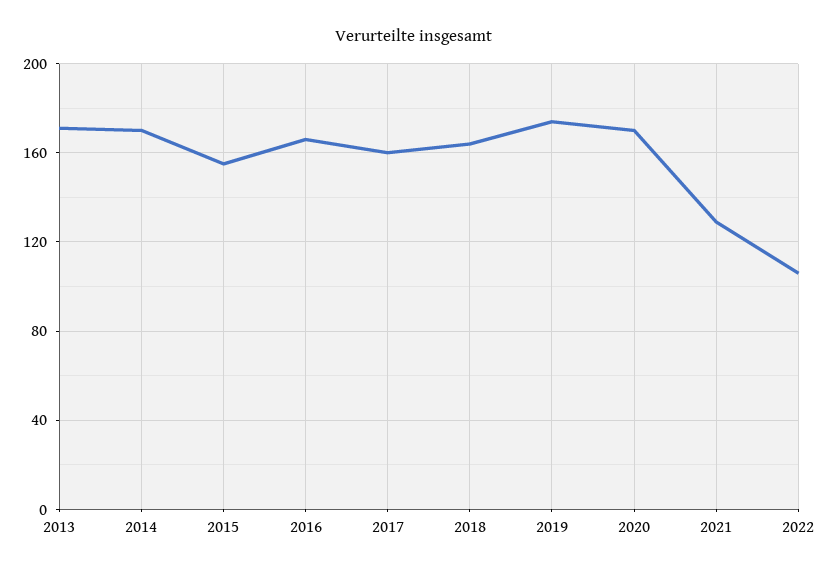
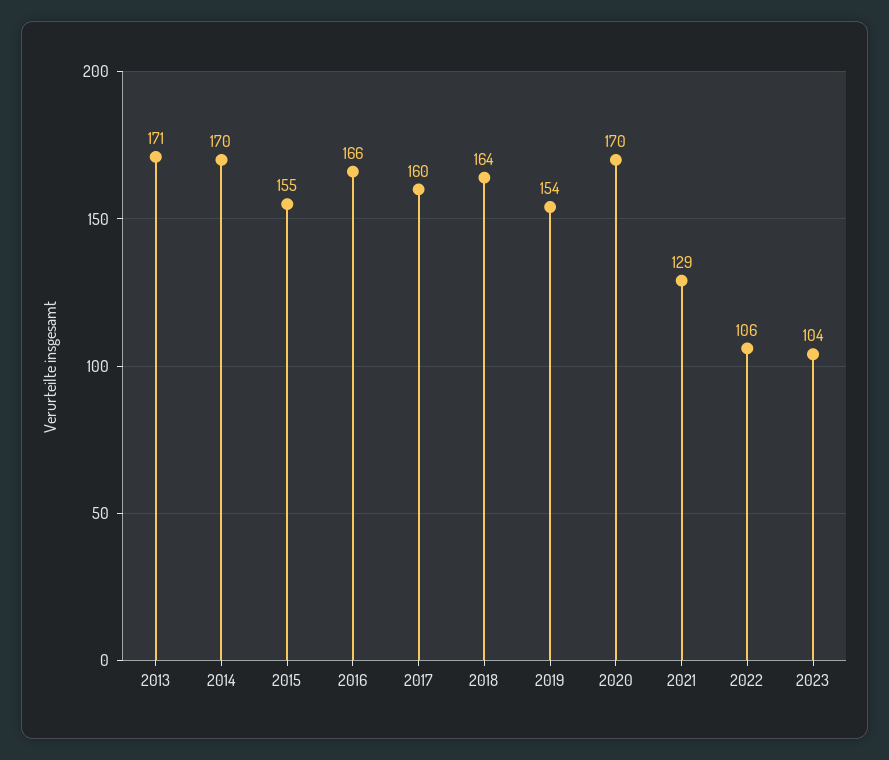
2019: 175 -> 154
2023: none -> 104

